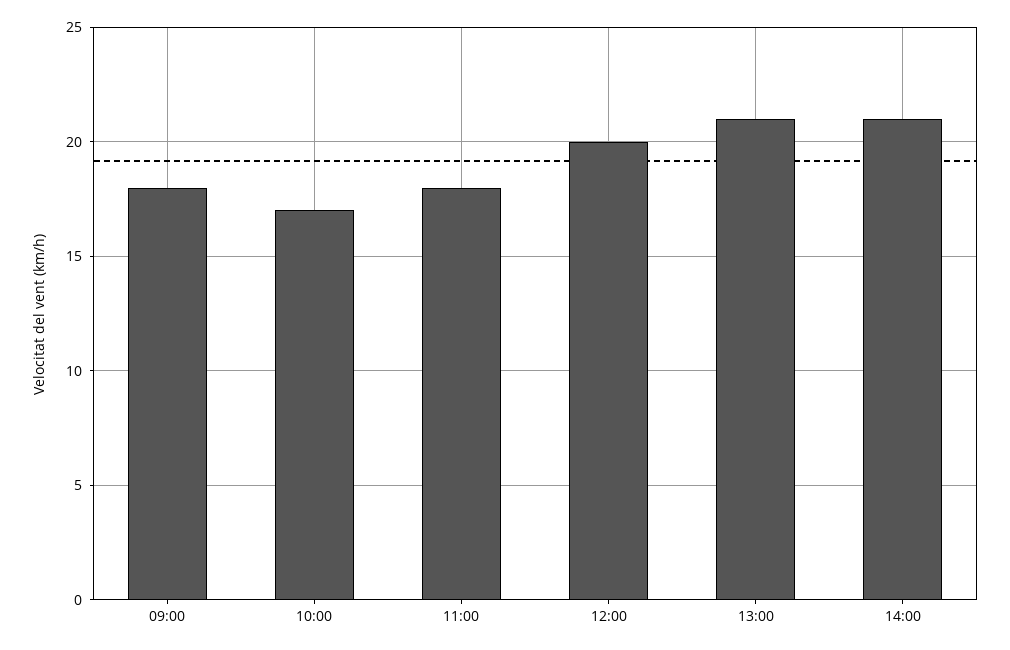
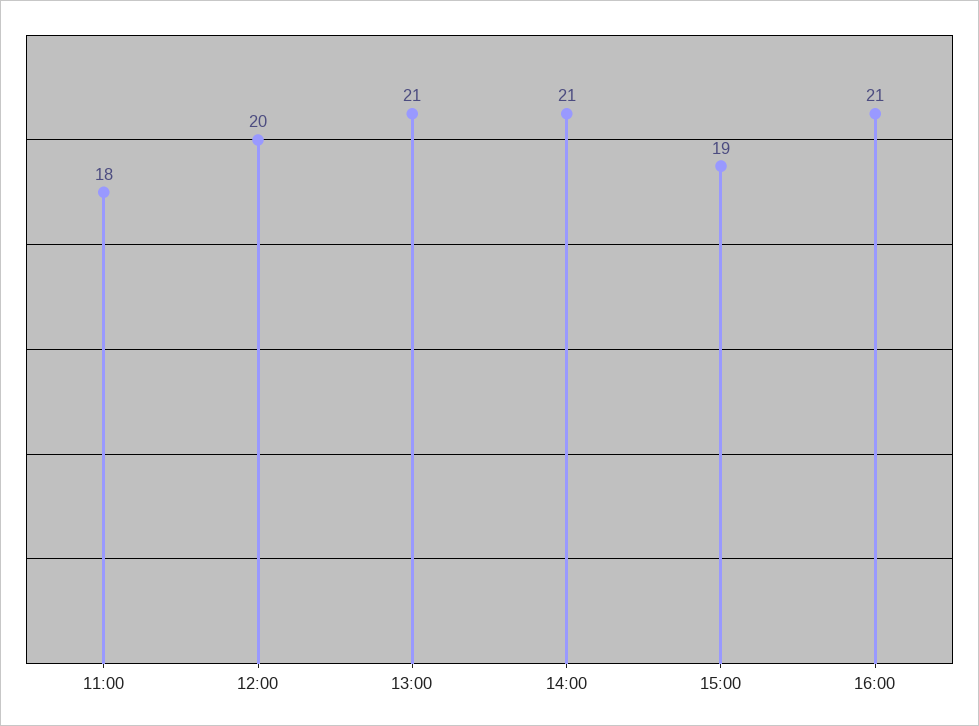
09:00: 18 -> none
10:00: 17 -> none
15:00: none -> 19
16:00: none -> 21

